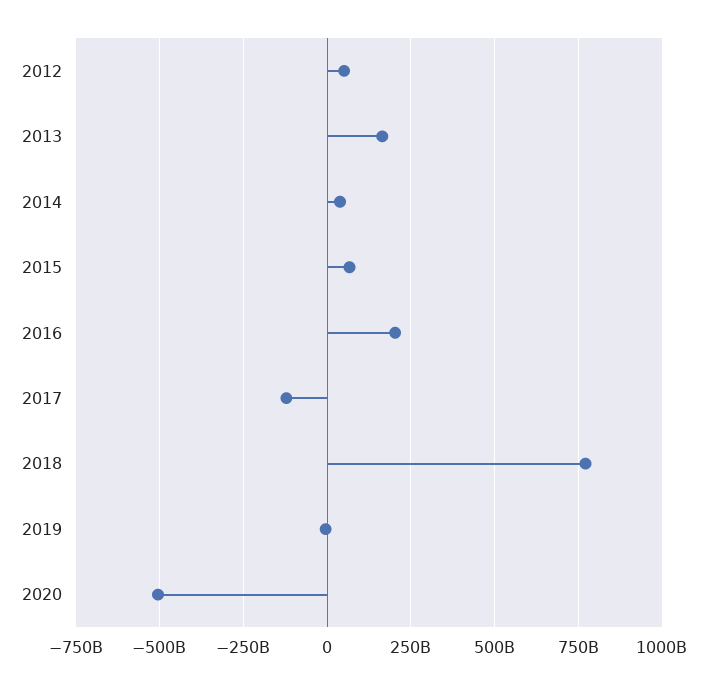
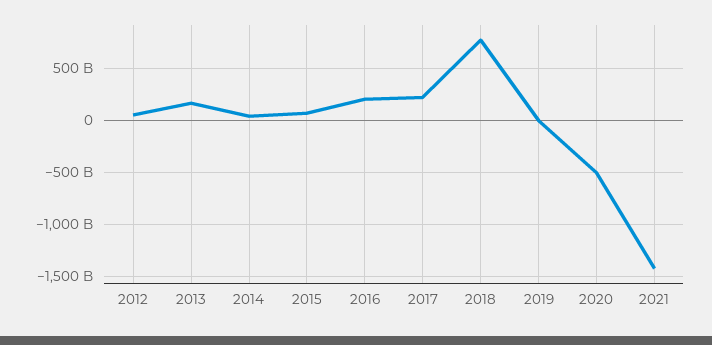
2017: -125000000000 -> 200000000000
2021: none -> -1400000000000

